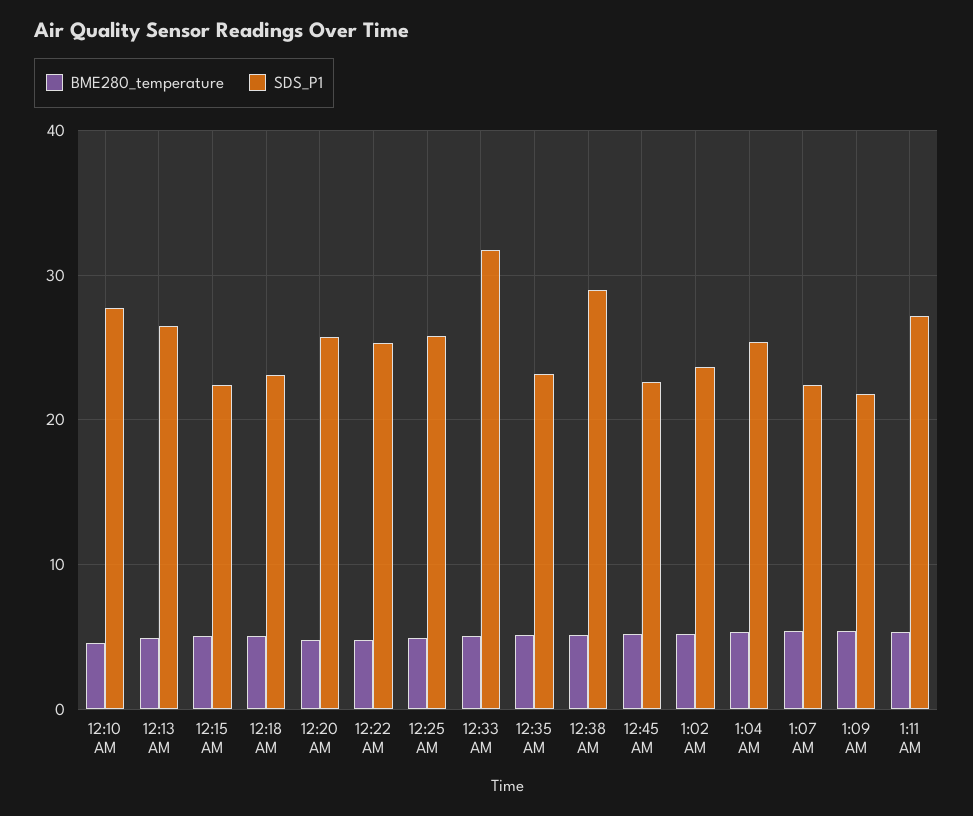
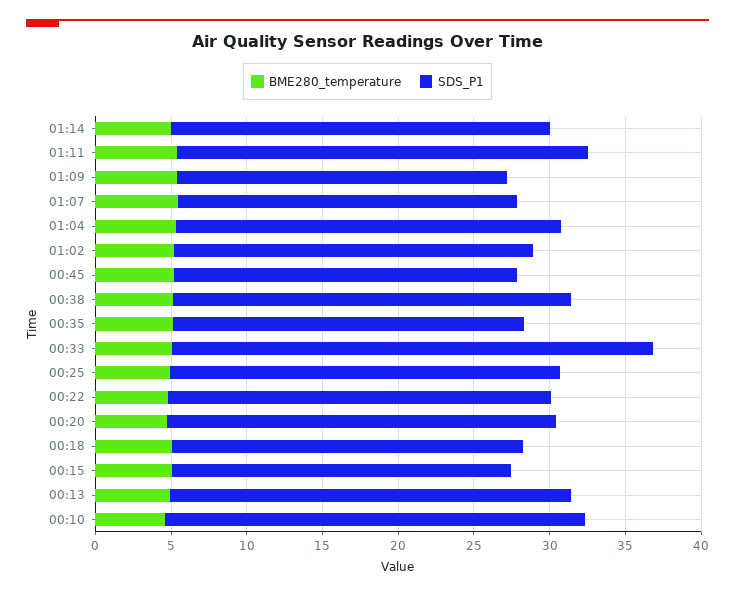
SDS_P1, 12:38 AM: 29 -> 26
BME280_temperature, 01:14: none -> 5
SDS_P1, 01:14: none -> 25

